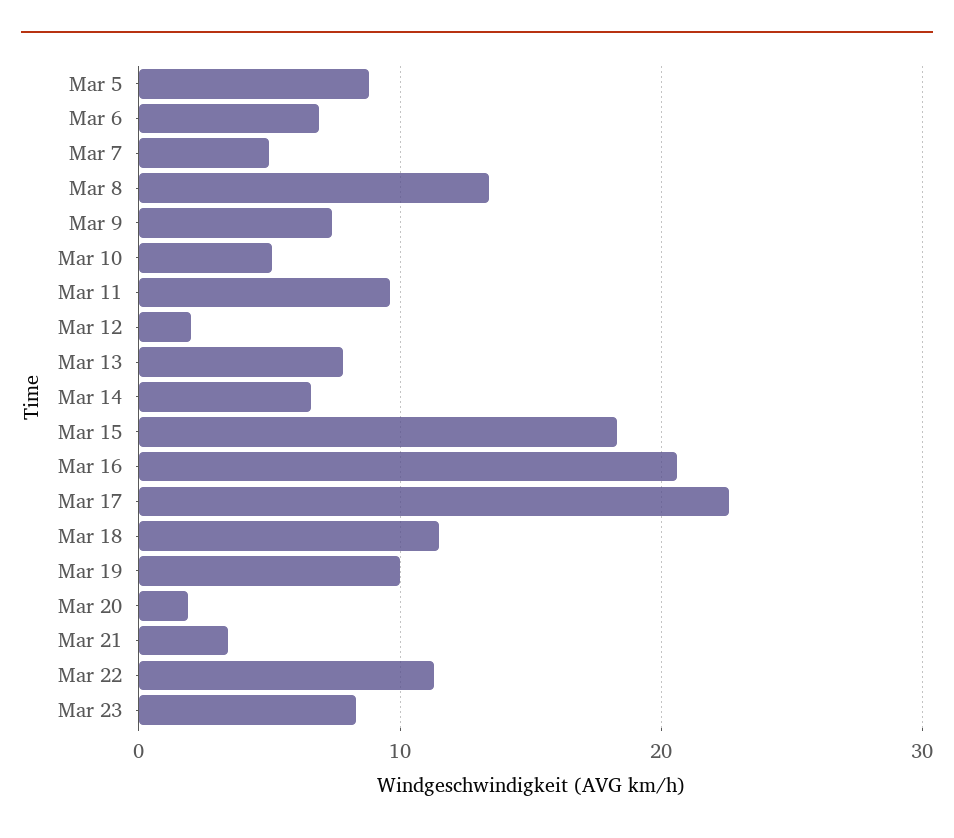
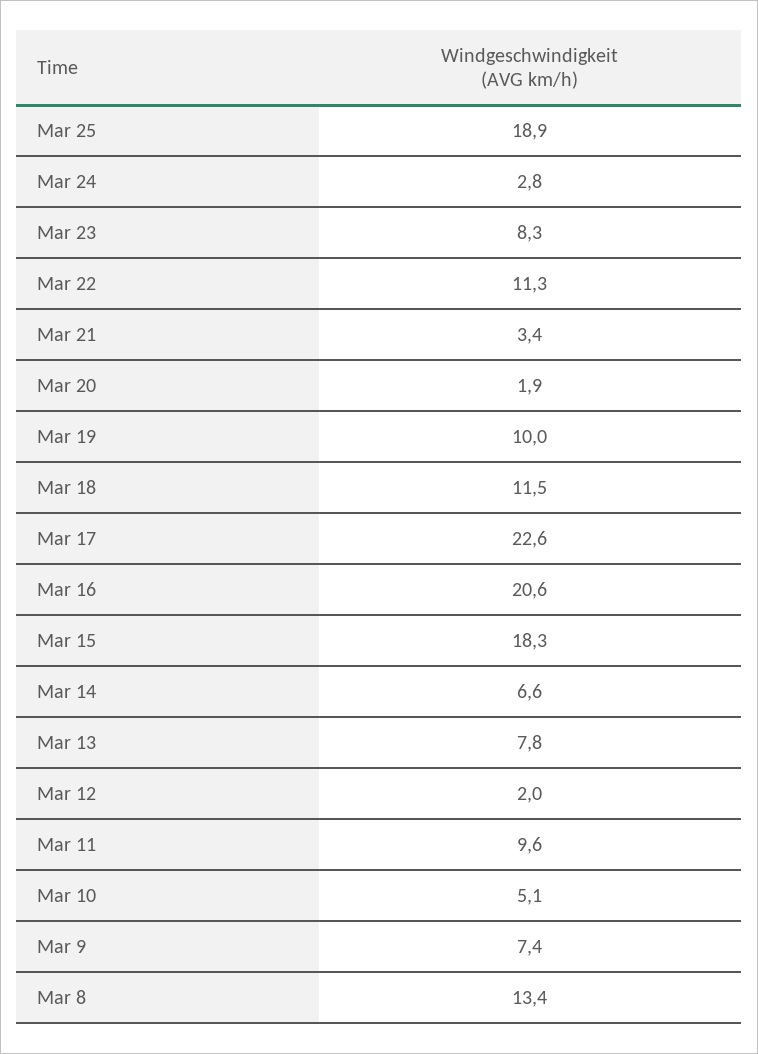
Mar 5: 9 -> none
Mar 6: 7 -> none
Mar 7: 5 -> none
Mar 25: none -> 18.9
Mar 24: none -> 2.8

